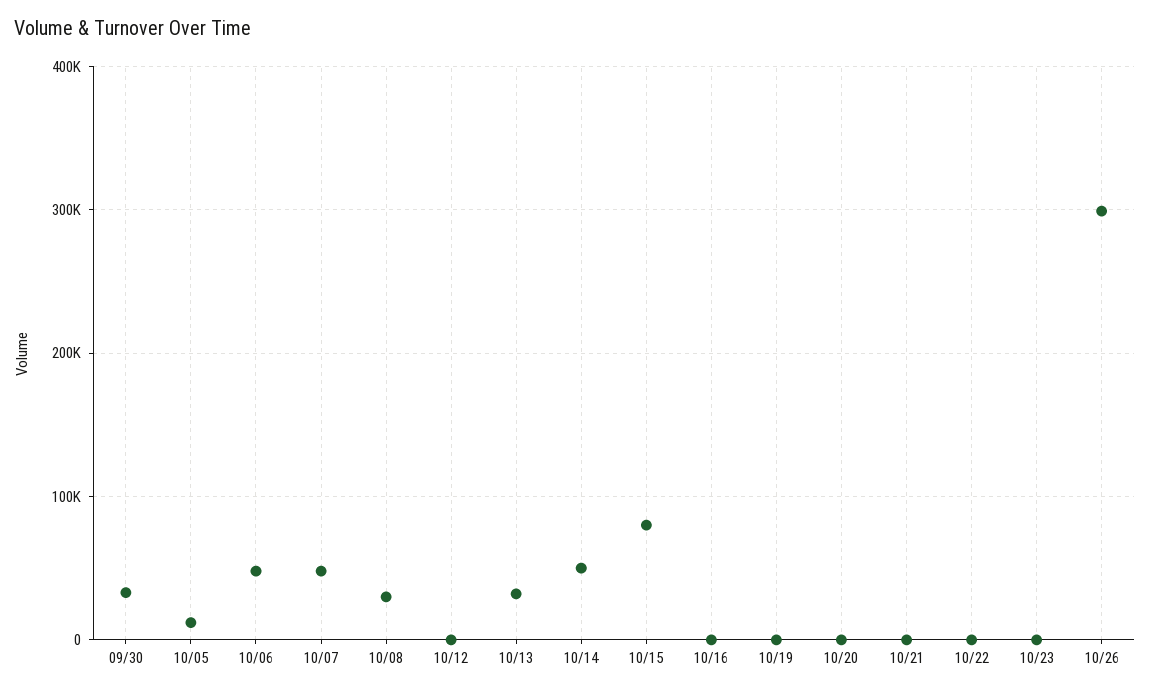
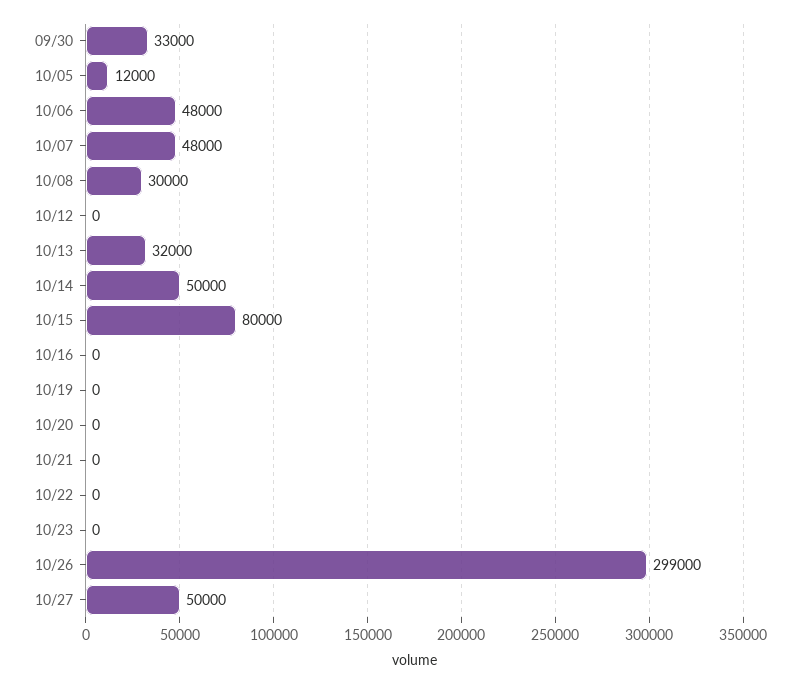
10/27: none -> 50000

